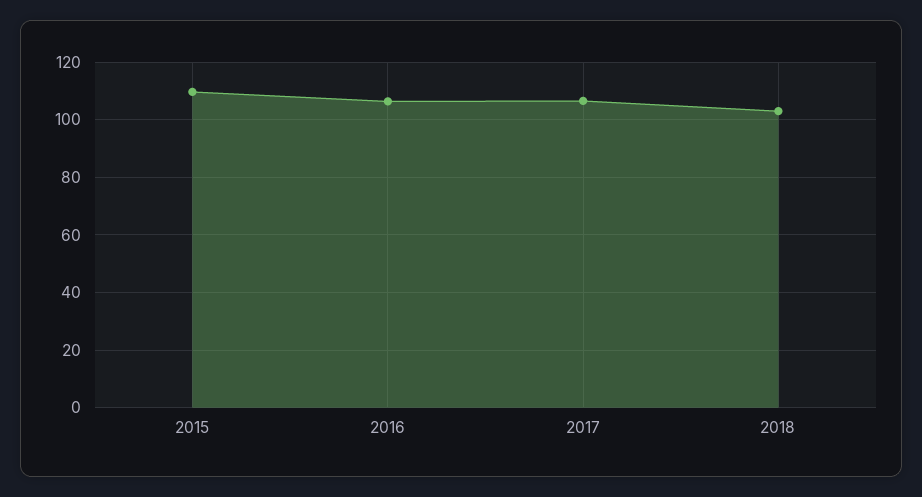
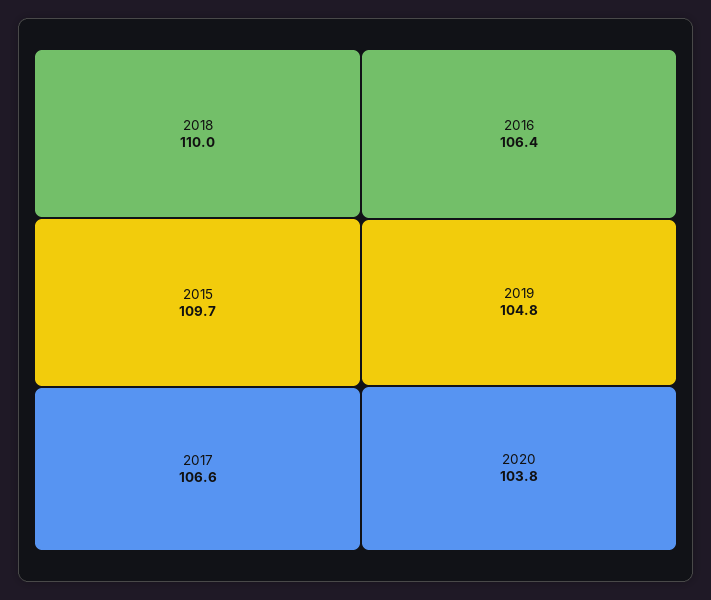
2018: 102.5 -> 110
2019: none -> 104.8
2020: none -> 103.8

